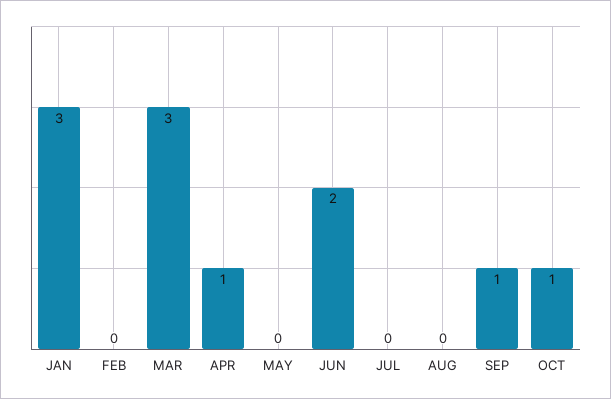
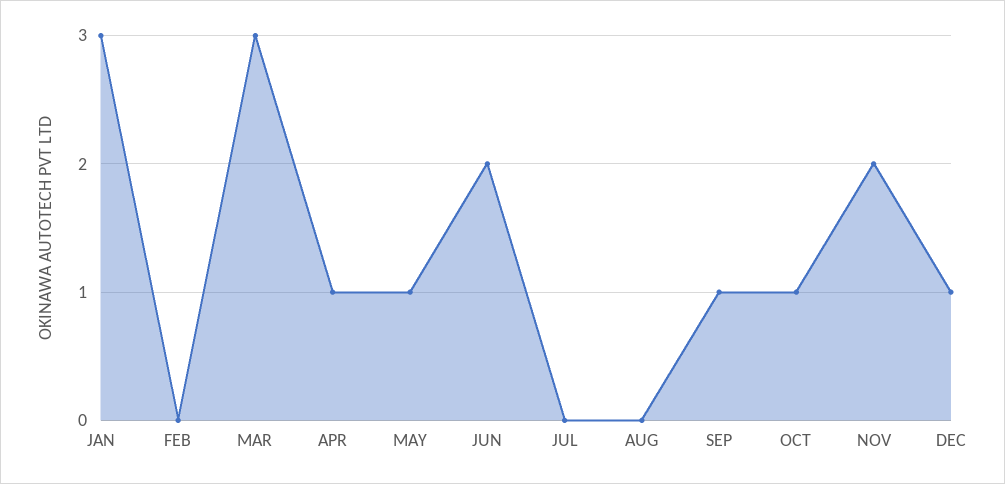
MAY: 0 -> 1
NOV: none -> 2
DEC: none -> 1

